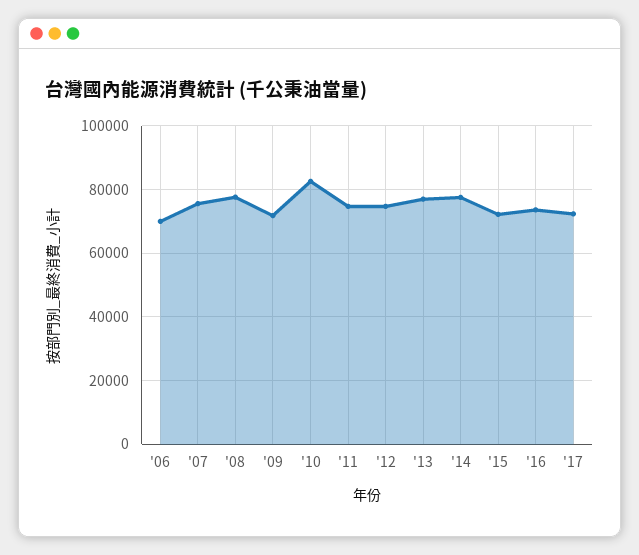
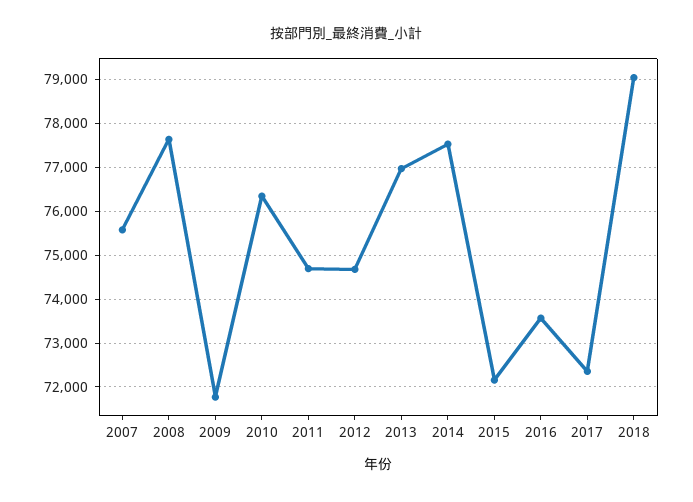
'06: 70000 -> none
'10: 82000 -> 76400
2018: none -> 79000

